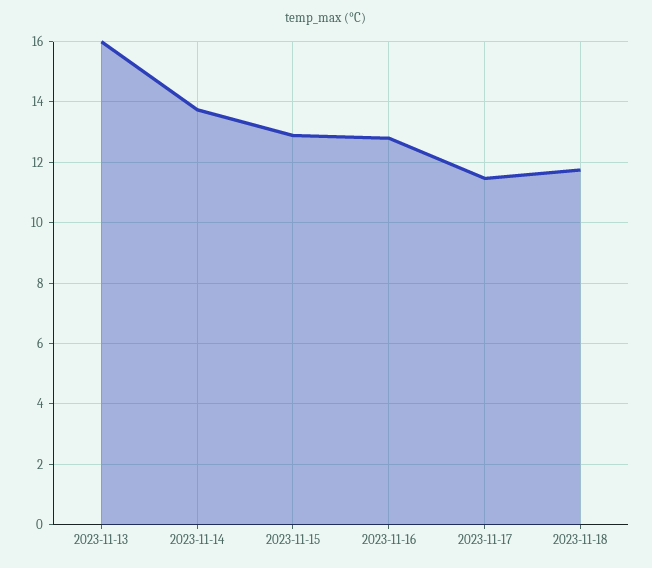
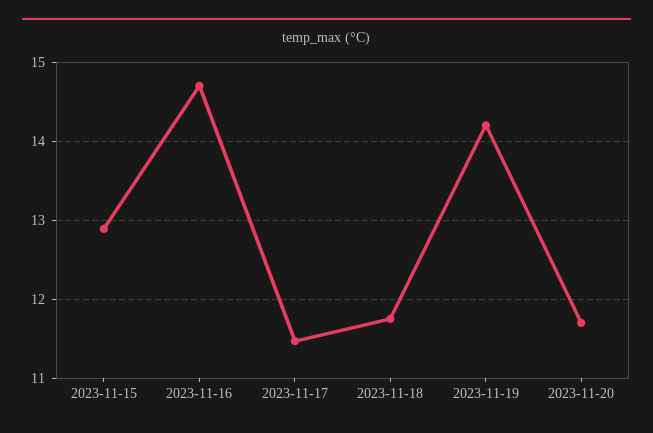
2023-11-13: 16 -> none
2023-11-14: 13.8 -> none
2023-11-16: 12.8 -> 14.7
2023-11-19: none -> 14.2
2023-11-20: none -> 11.7

